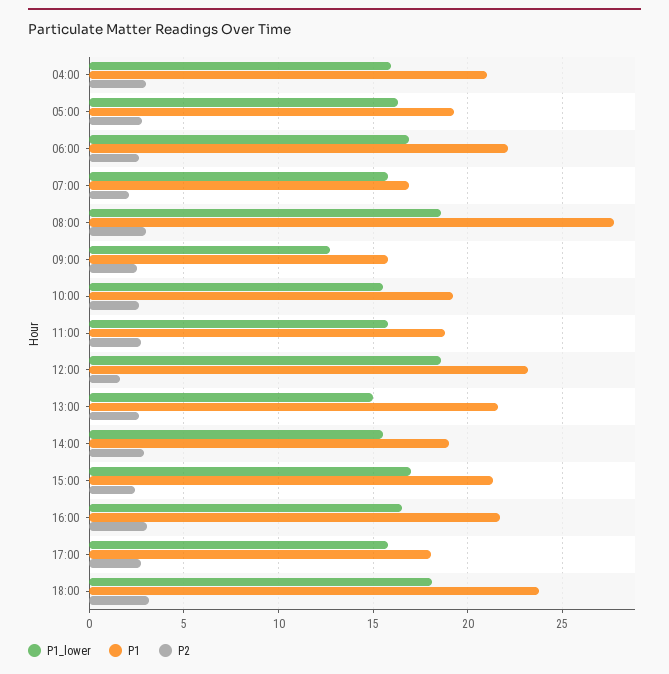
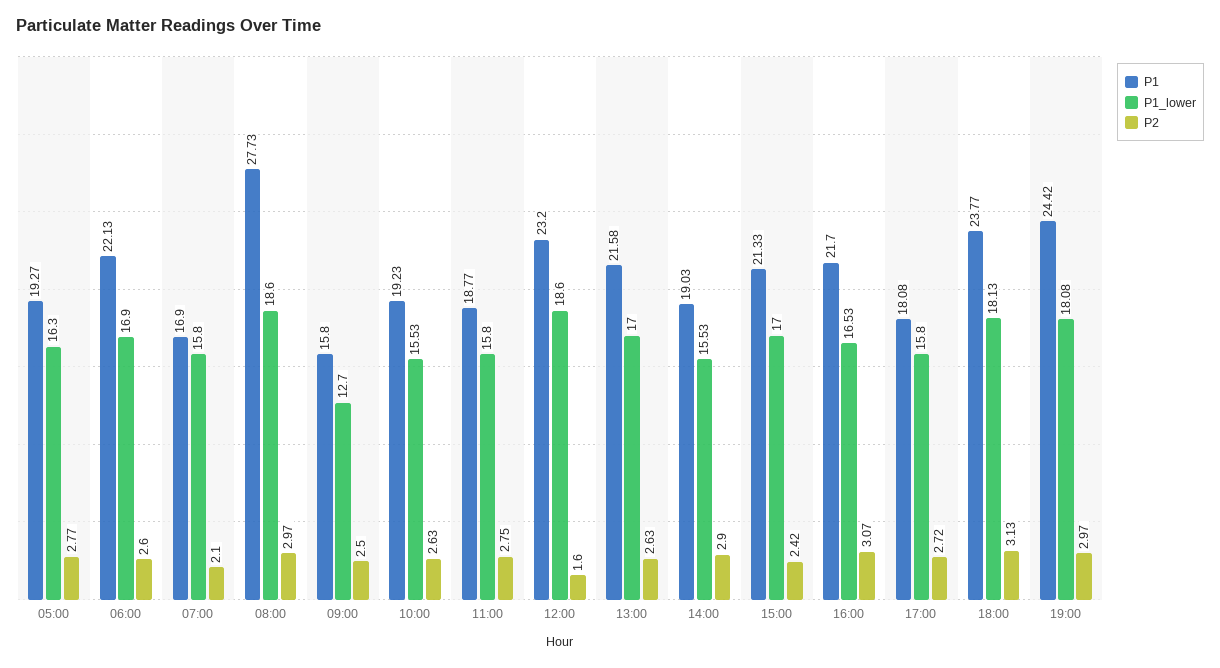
P1_lower, 04:00: 16 -> none
P1, 04:00: 21 -> none
P2, 04:00: 3 -> none
P1_lower, 13:00: 15 -> 17
P1, 19:00: none -> 24.42
P1_lower, 19:00: none -> 18.08
P2, 19:00: none -> 2.97

